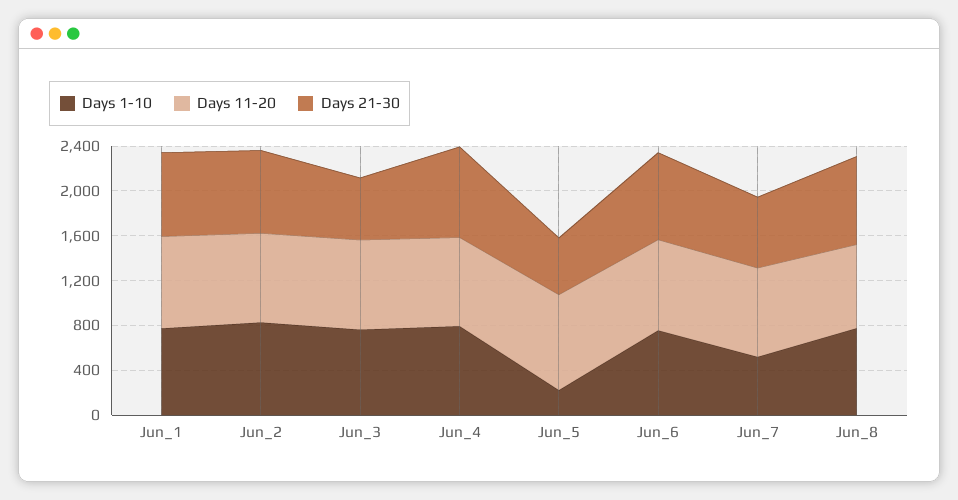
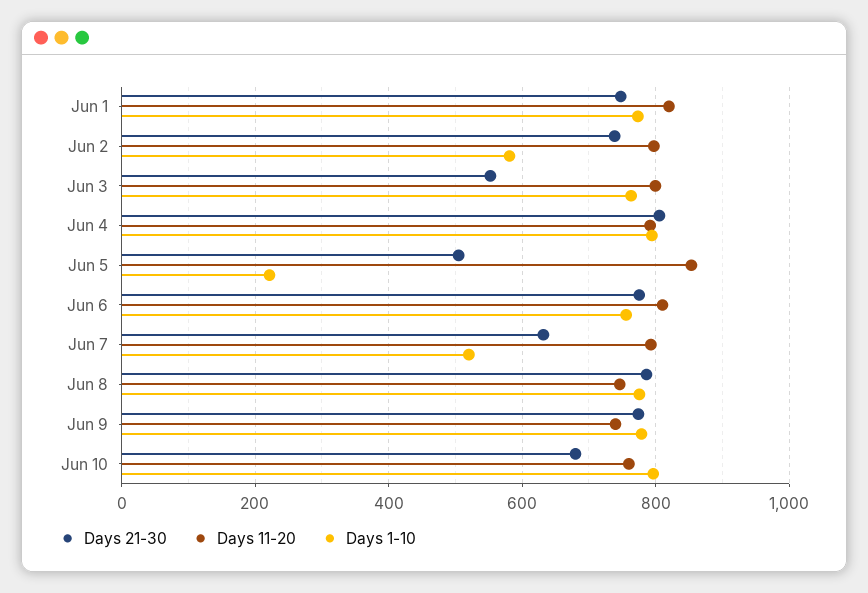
Days 1-10, Jun_2: 800 -> 580
Days 21-30, Jun 9: none -> 780
Days 11-20, Jun 9: none -> 740
Days 1-10, Jun 9: none -> 780
Days 21-30, Jun 10: none -> 680
Days 11-20, Jun 10: none -> 760
Days 1-10, Jun 10: none -> 800

